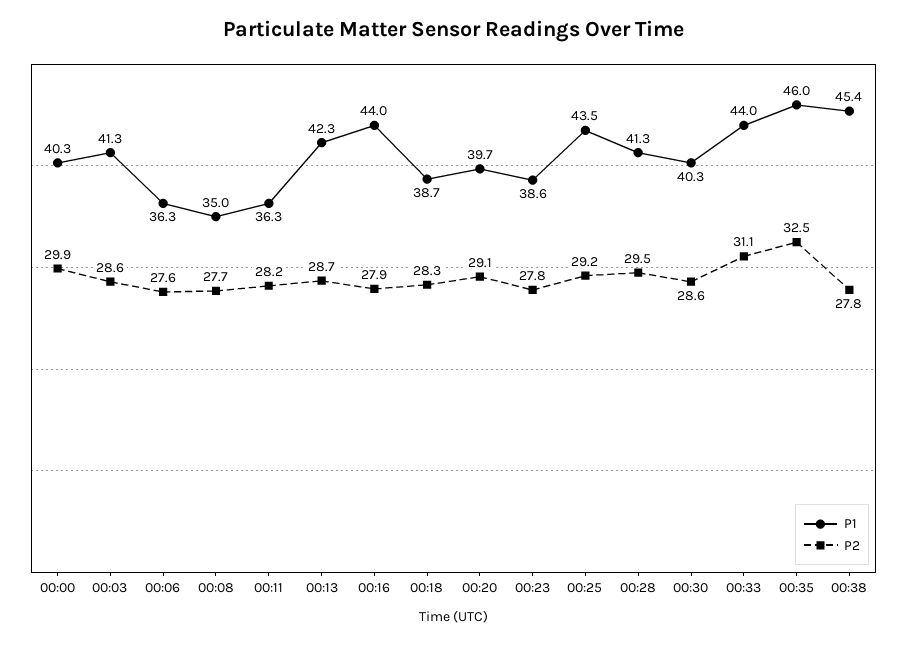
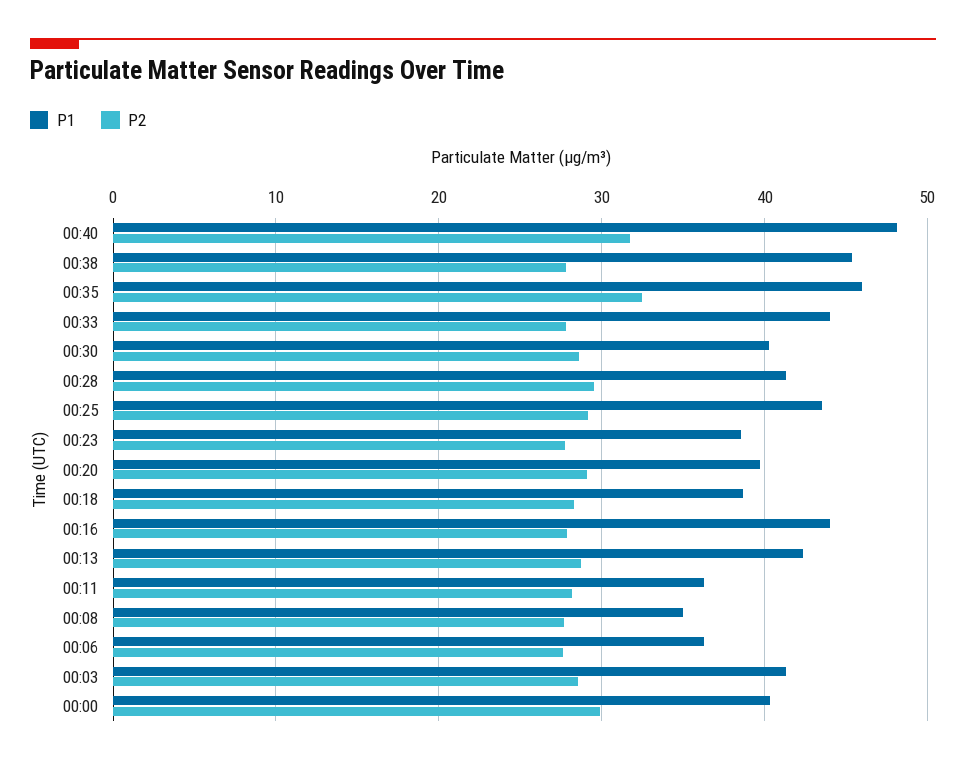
P2, 00:33: 31.1 -> 28
P1, 00:40: none -> 48
P2, 00:40: none -> 32

